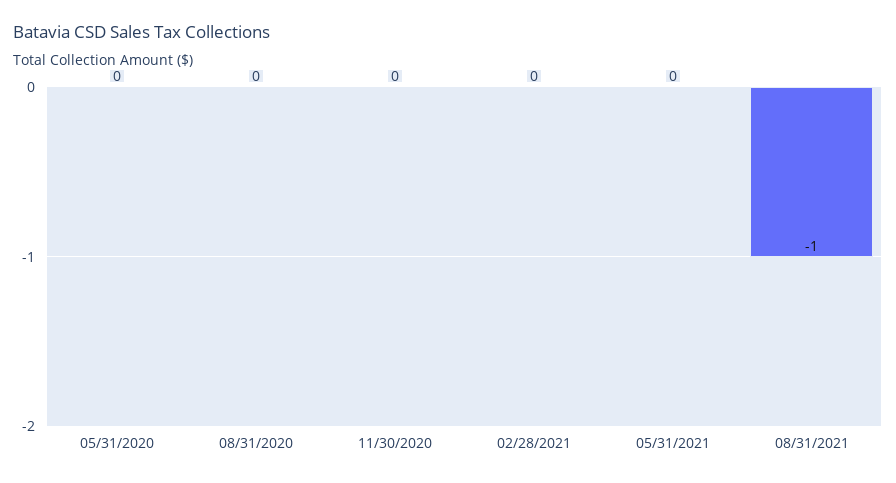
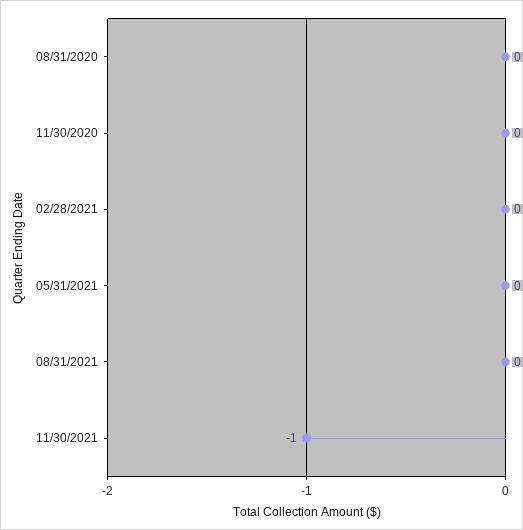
05/31/2020: 0 -> none
08/31/2021: -1 -> 0
11/30/2021: none -> -1

